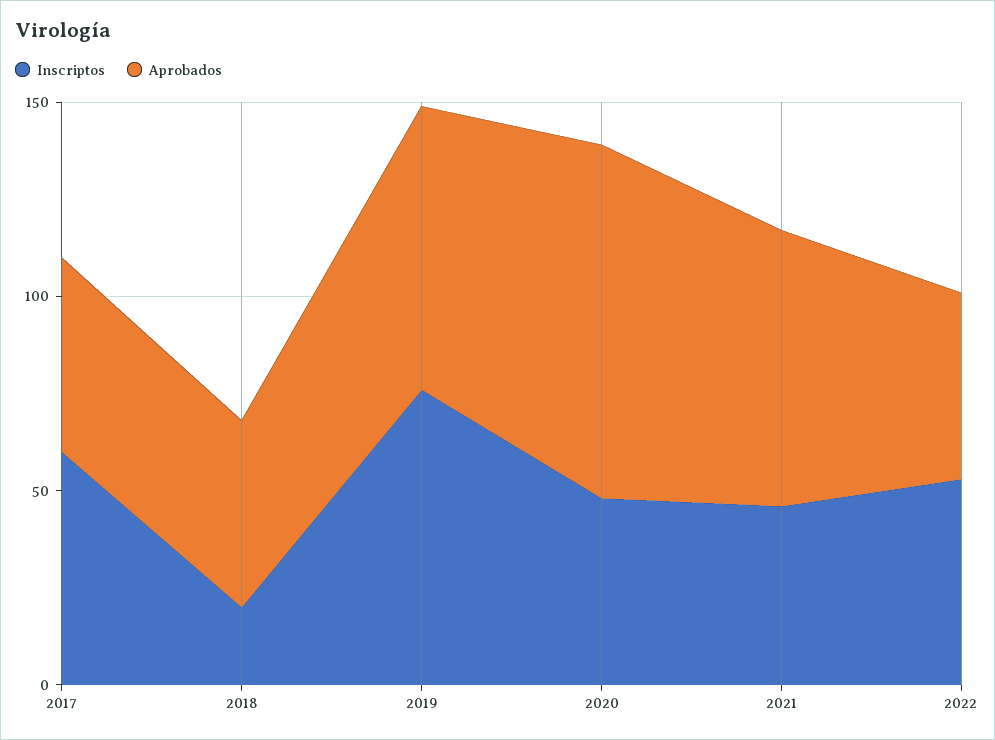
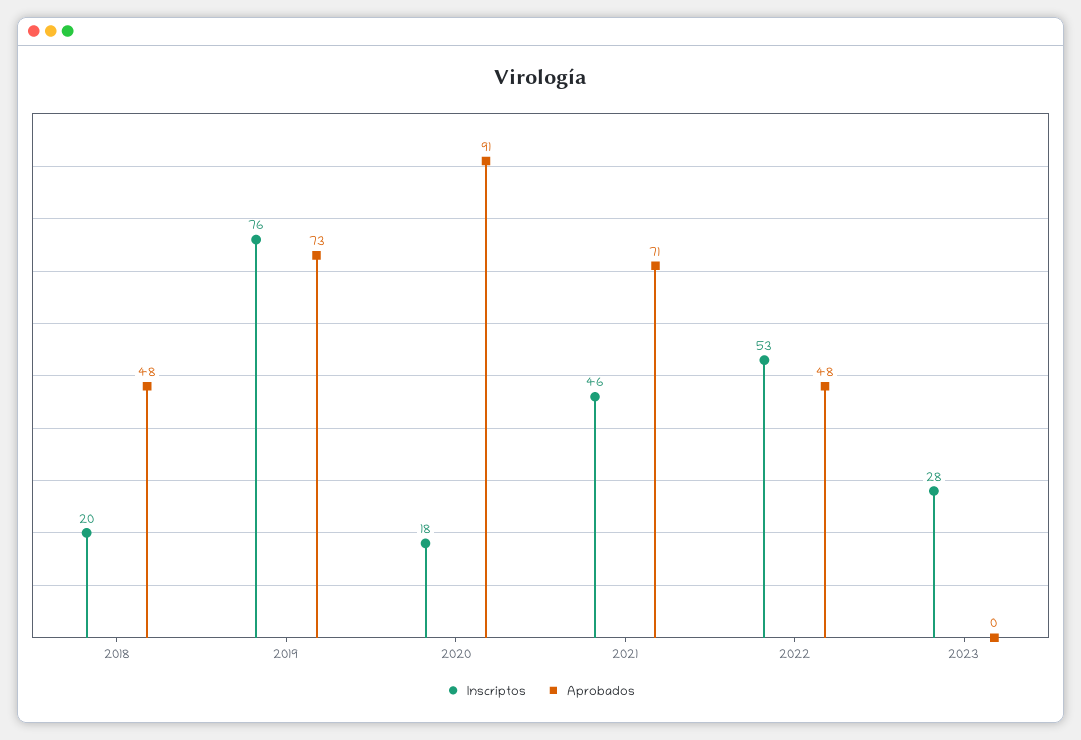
Inscriptos, 2017: 60 -> none
Aprobados, 2017: 50 -> none
Inscriptos, 2020: 50 -> 18
Inscriptos, 2023: none -> 28
Aprobados, 2023: none -> 0

